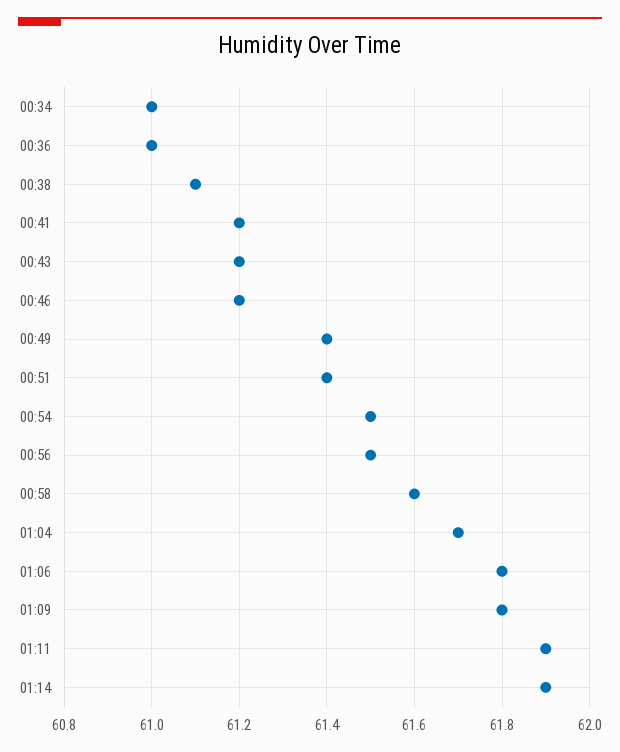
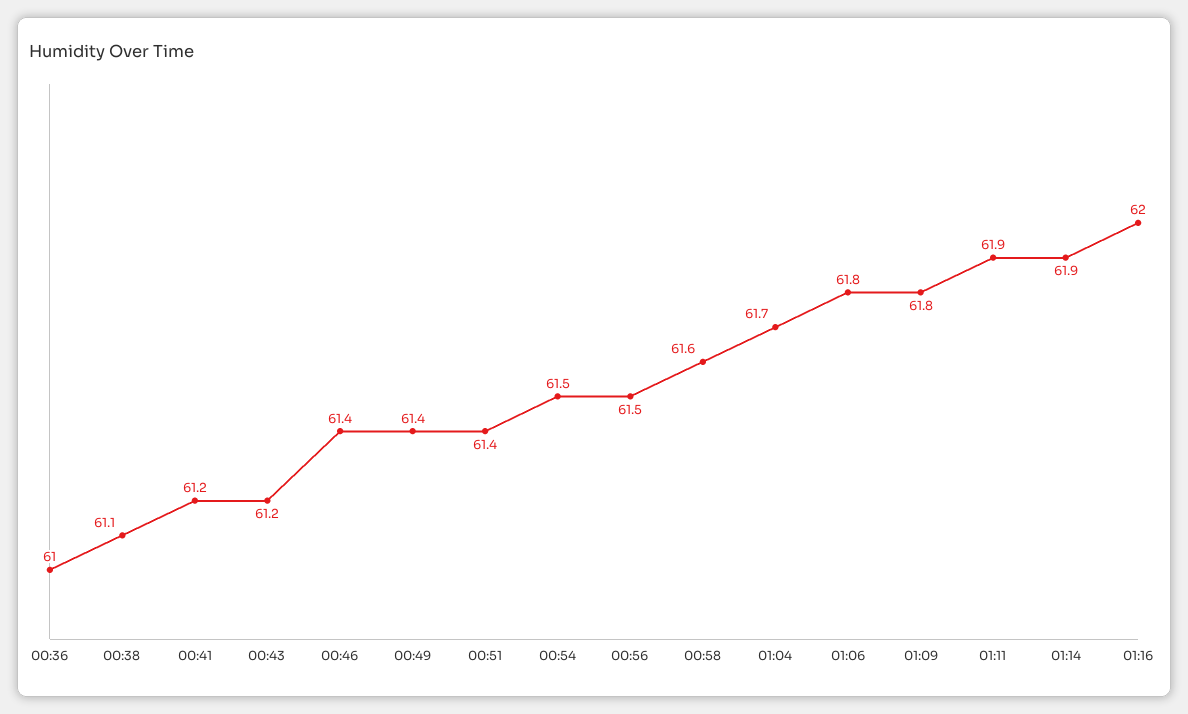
00:34: 61 -> none
00:46: 61.2 -> 61.4
01:16: none -> 62

